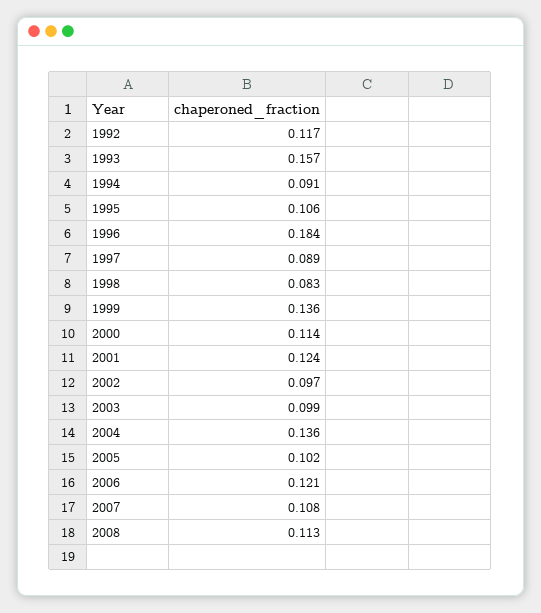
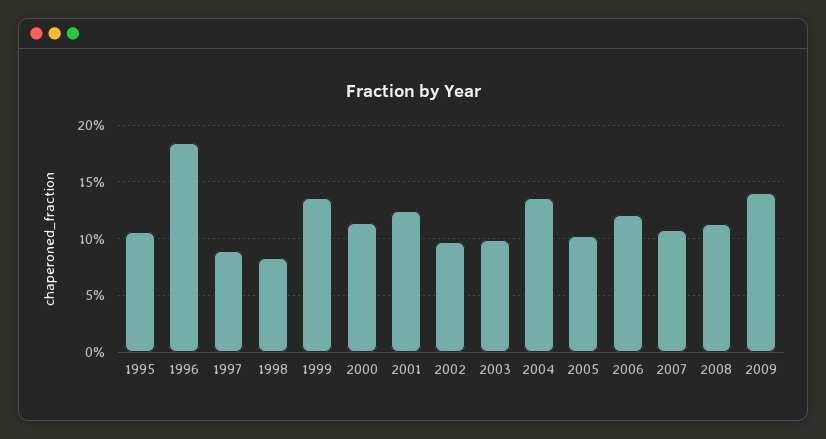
1992: 0.117 -> none
1993: 0.157 -> none
1994: 0.091 -> none
2009: none -> 0.14

